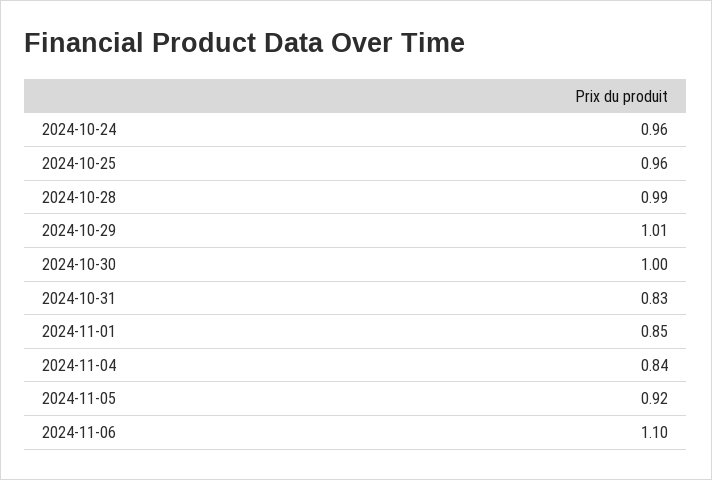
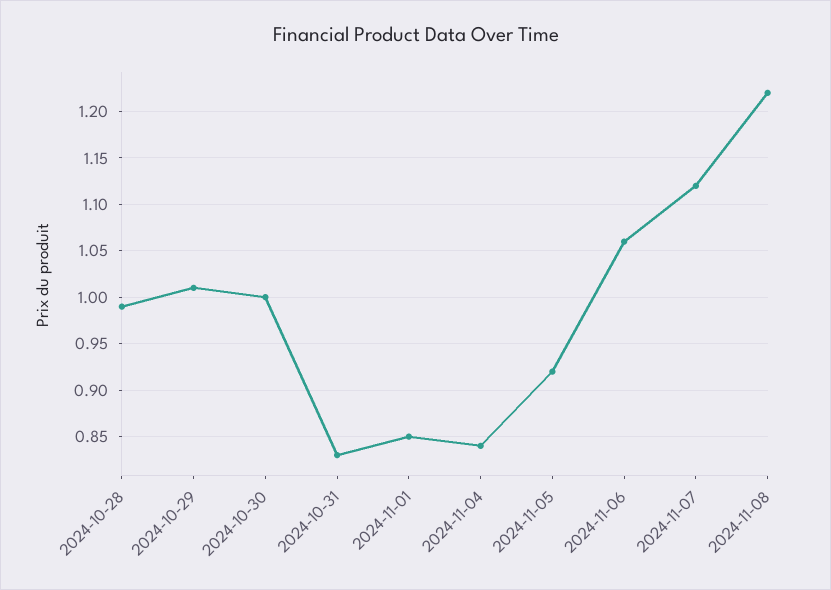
2024-10-24: 0.96 -> none
2024-10-25: 0.96 -> none
2024-11-06: 1.1 -> 1.06
2024-11-07: none -> 1.12
2024-11-08: none -> 1.22

